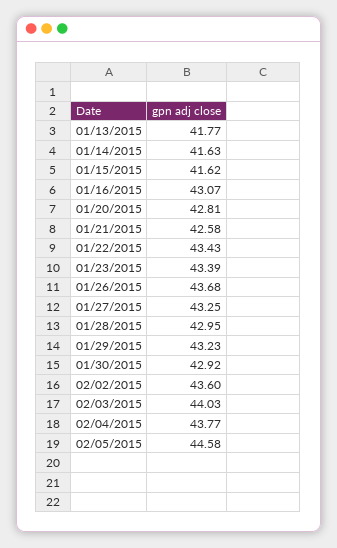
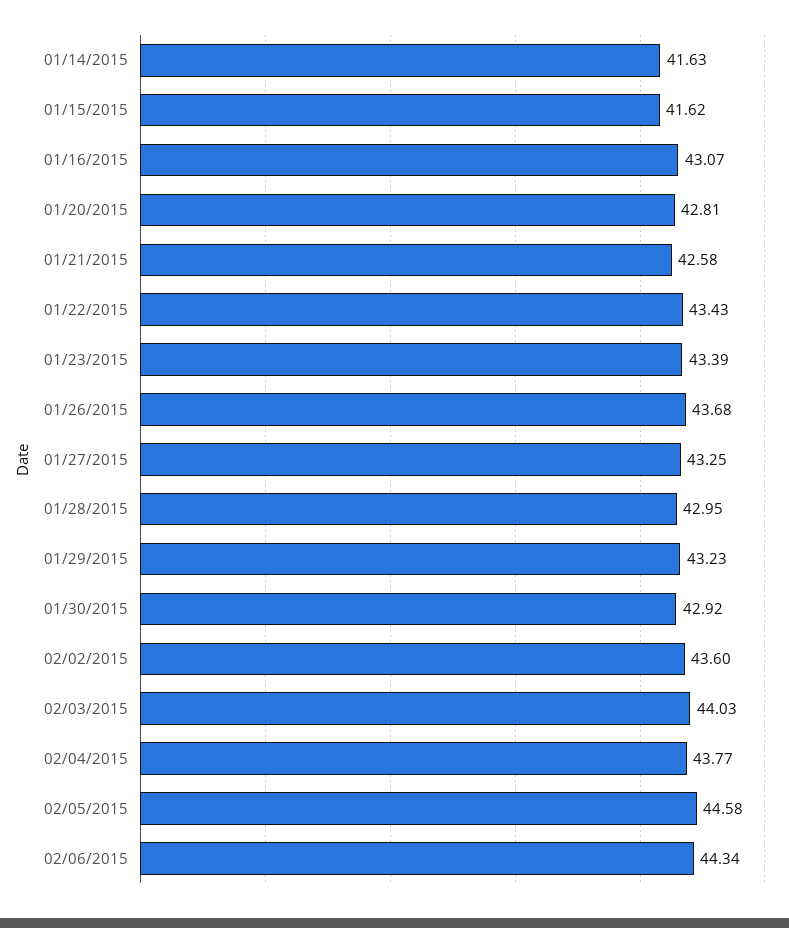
01/13/2015: 41.77 -> none
02/06/2015: none -> 44.34

